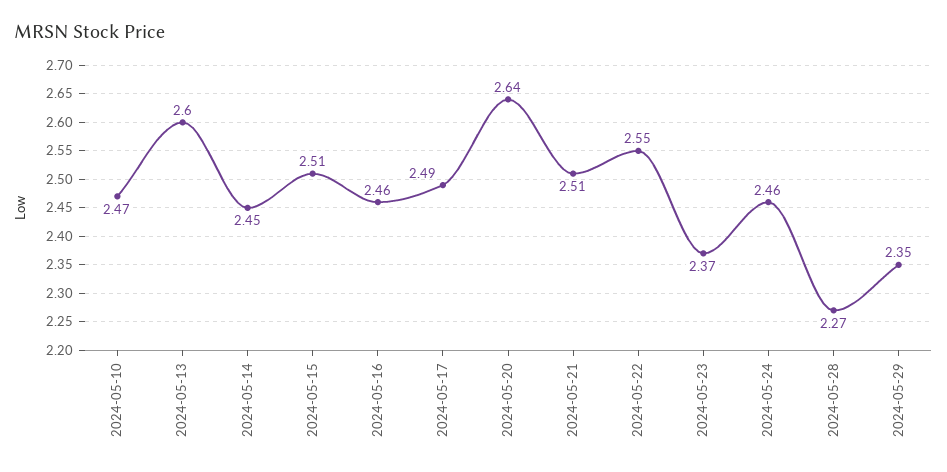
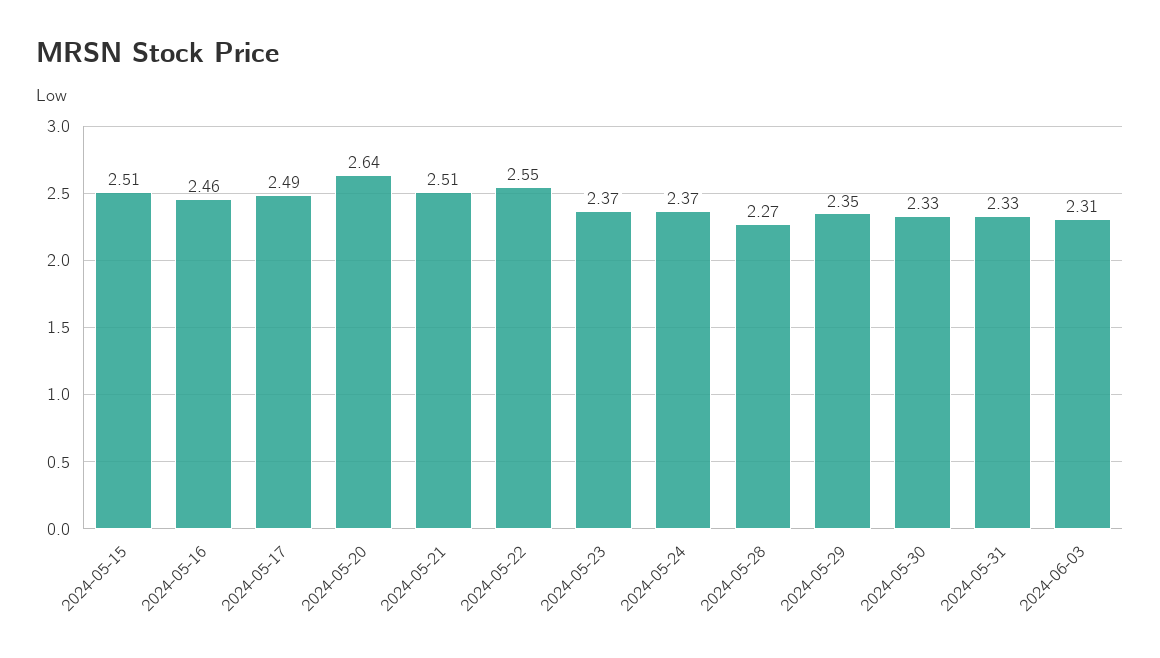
2024-05-10: 2.47 -> none
2024-05-13: 2.6 -> none
2024-05-14: 2.45 -> none
2024-05-24: 2.46 -> 2.37
2024-05-30: none -> 2.33
2024-05-31: none -> 2.33
2024-06-03: none -> 2.31

